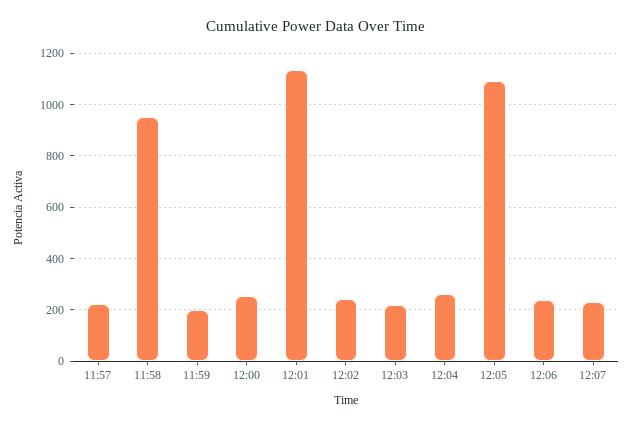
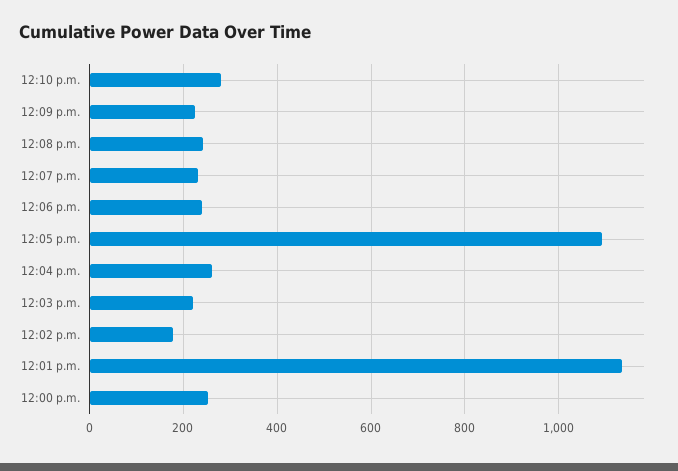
11:57: 225 -> none
11:58: 950 -> none
11:59: 200 -> none
12:02: 250 -> 180
12:10 p.m.: none -> 280
12:09 p.m.: none -> 220
12:08 p.m.: none -> 240

